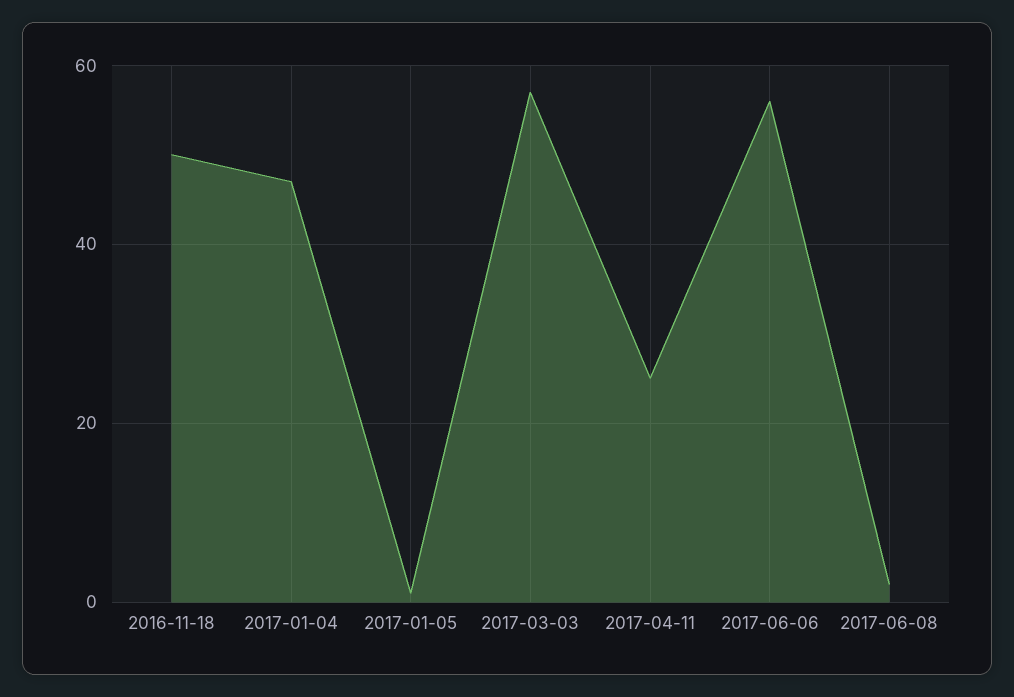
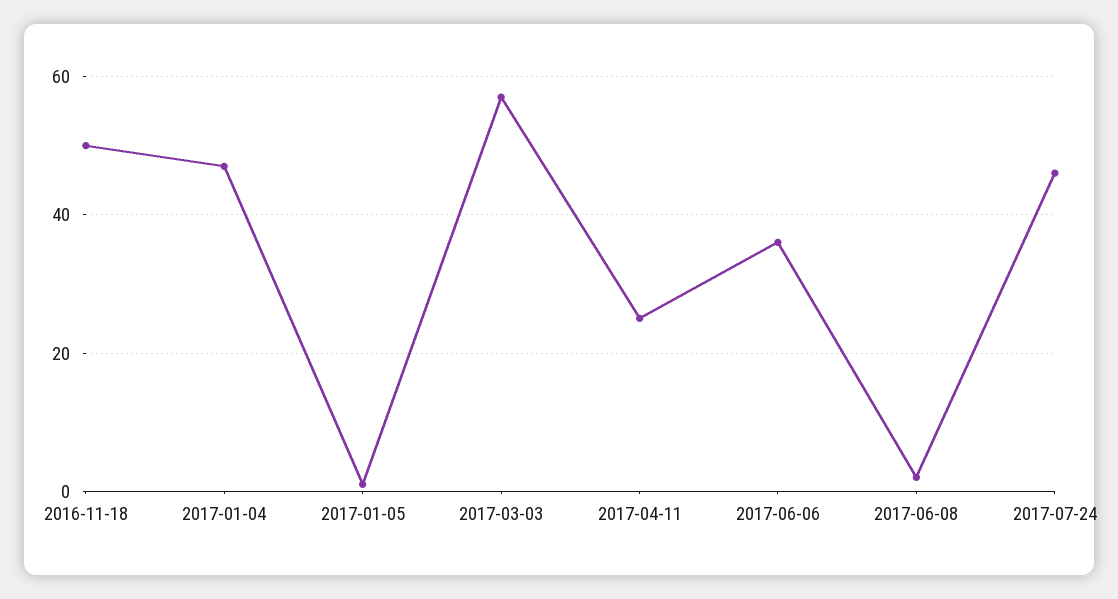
2017-06-06: 55 -> 35
2017-07-24: none -> 45

